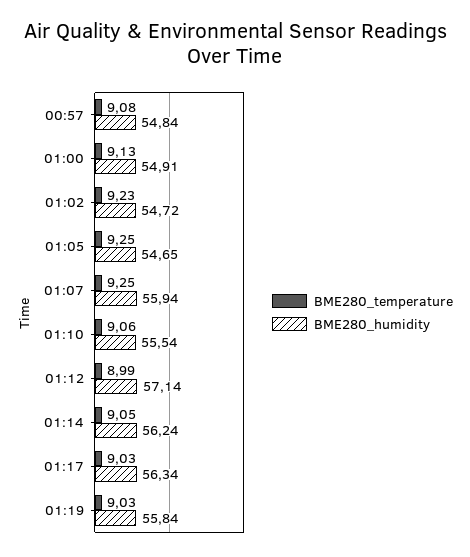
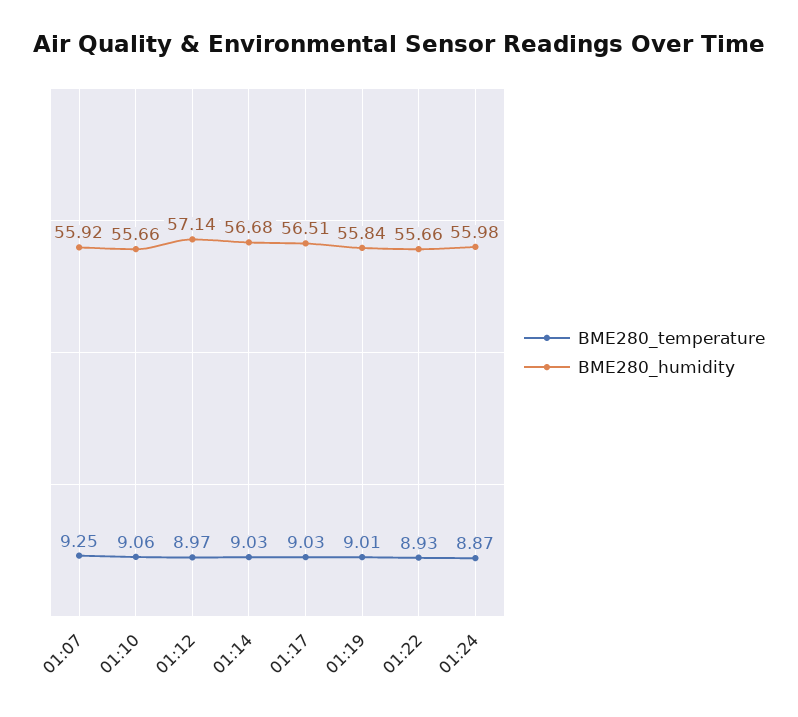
BME280_temperature, 00:57: 9.08 -> none
BME280_humidity, 00:57: 54.84 -> none
BME280_temperature, 01:00: 9.13 -> none
BME280_humidity, 01:00: 54.91 -> none
BME280_temperature, 01:02: 9.23 -> none
BME280_humidity, 01:02: 54.72 -> none
BME280_temperature, 01:05: 9.25 -> none
BME280_humidity, 01:05: 54.65 -> none
BME280_humidity, 01:07: 55.94 -> 55.92
BME280_humidity, 01:10: 55.54 -> 55.66
BME280_temperature, 01:12: 8.99 -> 8.97
BME280_temperature, 01:14: 9.05 -> 9.03
BME280_humidity, 01:14: 56.24 -> 56.68
BME280_humidity, 01:17: 56.34 -> 56.51
BME280_temperature, 01:19: 9.03 -> 9.01
BME280_temperature, 01:22: none -> 8.93
BME280_humidity, 01:22: none -> 55.66
BME280_temperature, 01:24: none -> 8.87
BME280_humidity, 01:24: none -> 55.98

